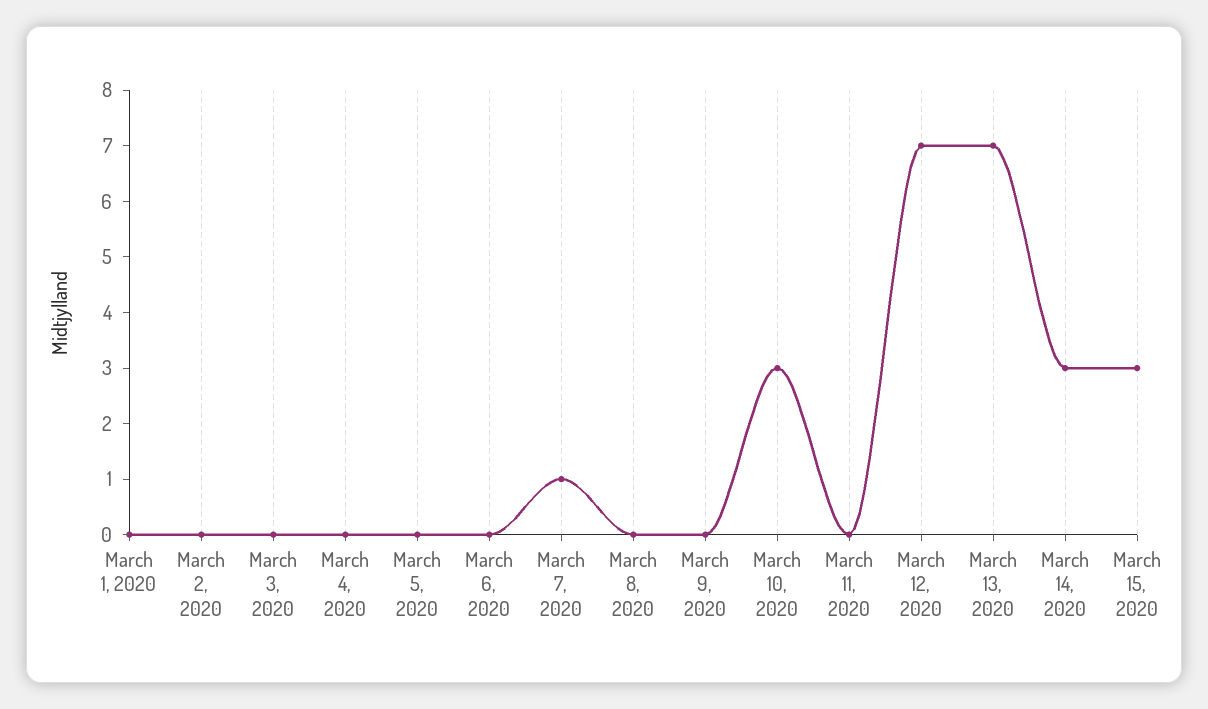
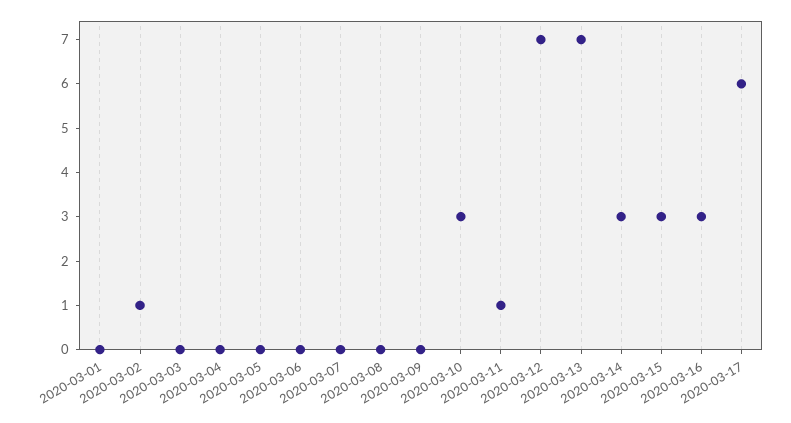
March 2, 2020: 0 -> 1
March 7, 2020: 1 -> 0
March 11, 2020: 0 -> 1
2020-03-16: none -> 3
2020-03-17: none -> 6

